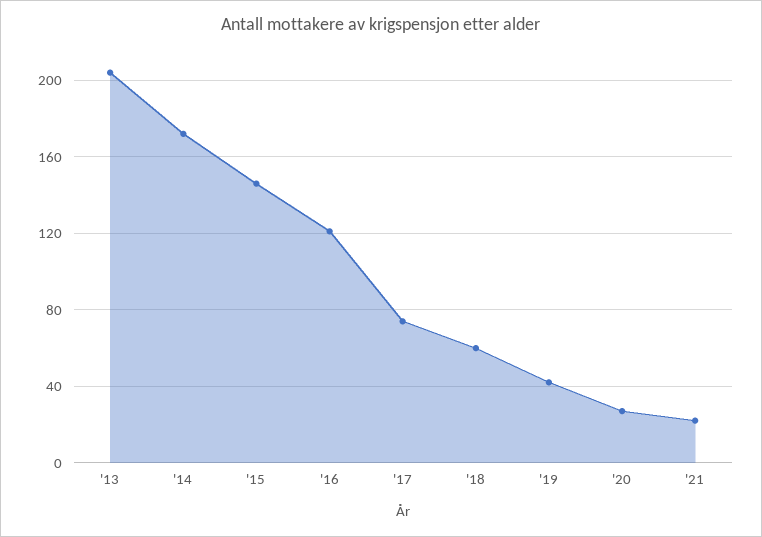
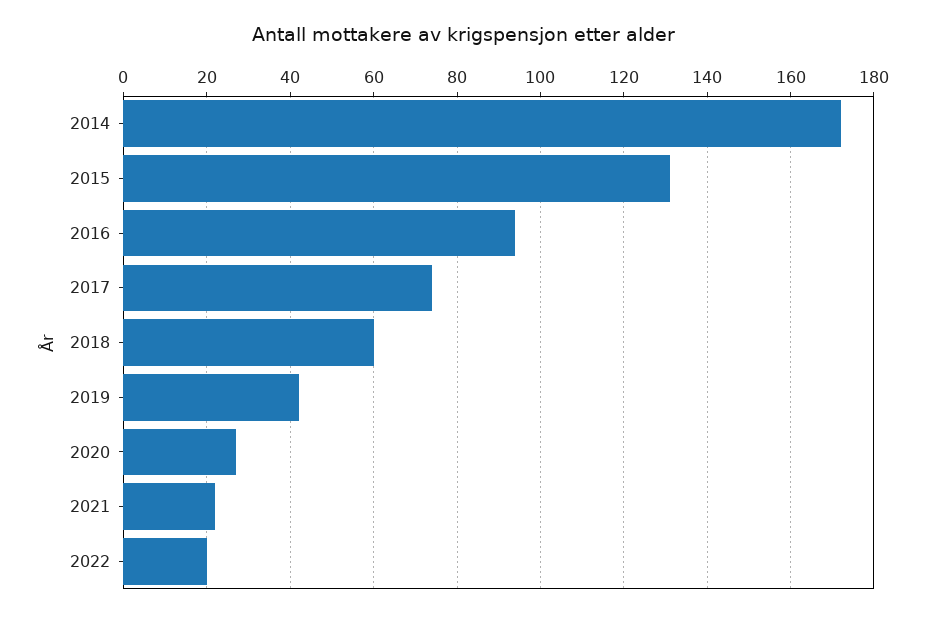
'13: 205 -> none
'15: 145 -> 130
'16: 120 -> 95
2022: none -> 20

